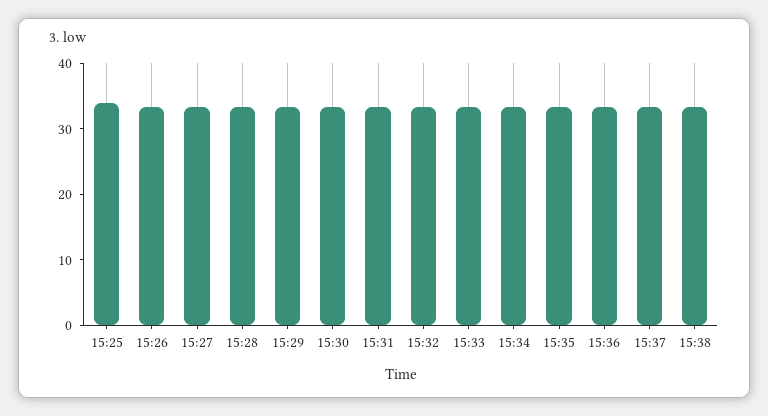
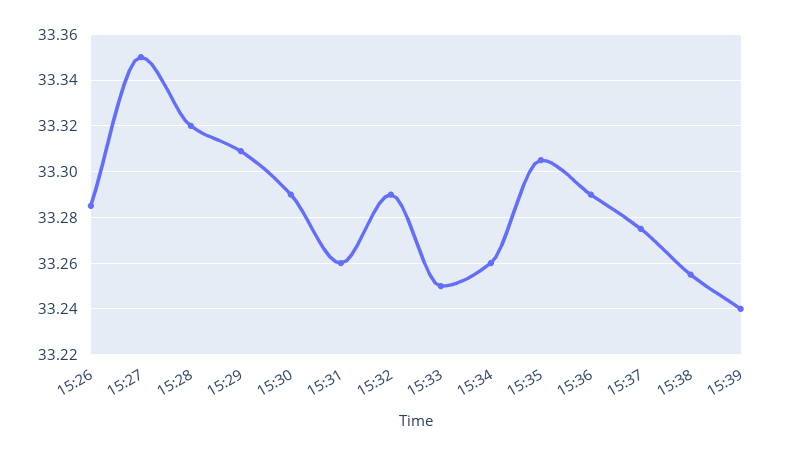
15:25: 34 -> none
15:39: none -> 33.24

